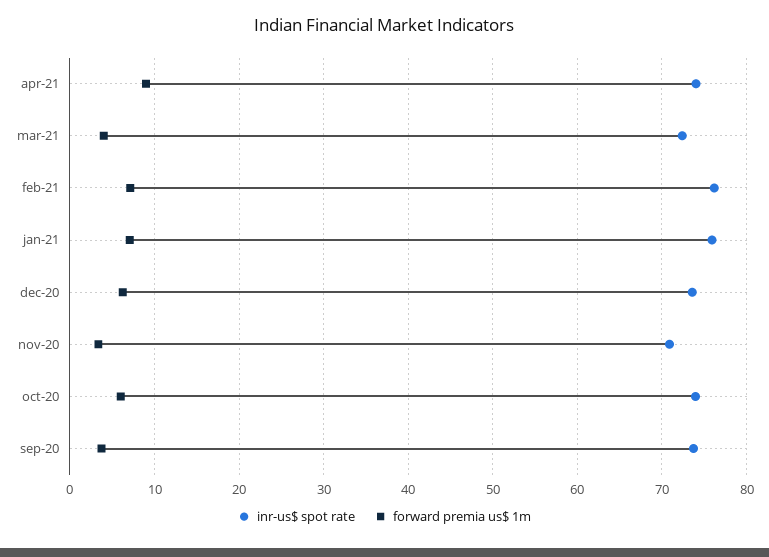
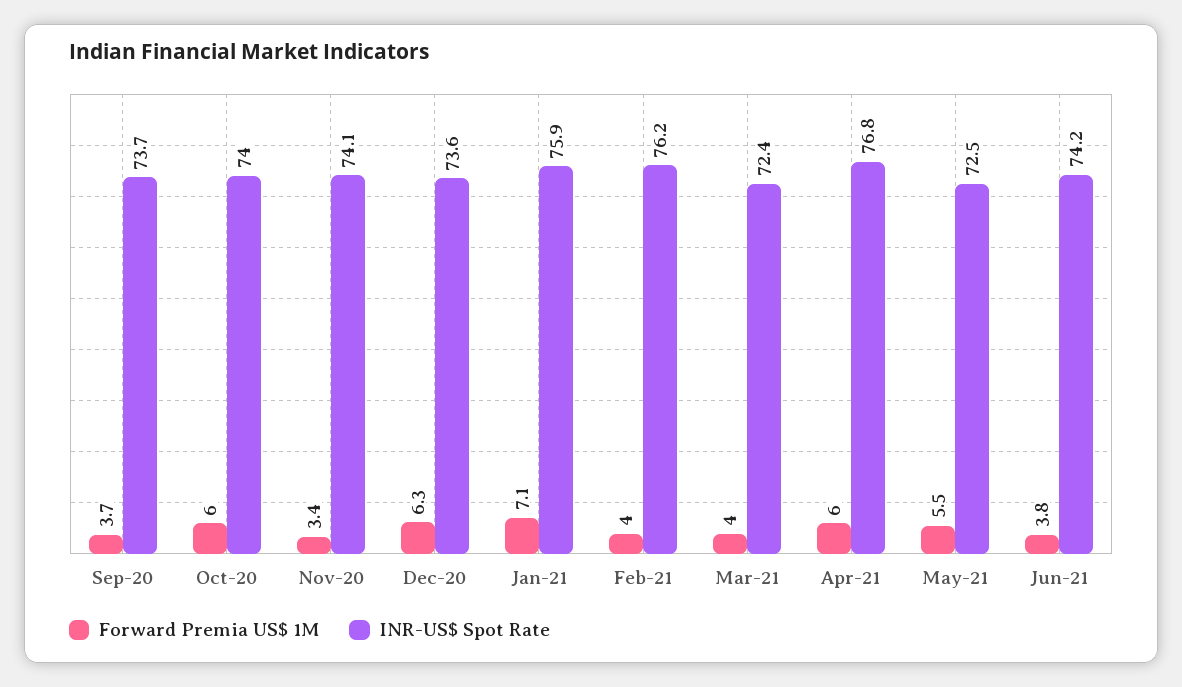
inr-us$ spot rate, apr-21: 74 -> 76.8
forward premia us$ 1m, apr-21: 9 -> 6
forward premia us$ 1m, feb-21: 7 -> 4
inr-us$ spot rate, nov-20: 71 -> 74.1
forward premia us$ 1m, May-21: none -> 5.5
inr-us$ spot rate, May-21: none -> 72.5
forward premia us$ 1m, Jun-21: none -> 3.8
inr-us$ spot rate, Jun-21: none -> 74.2

